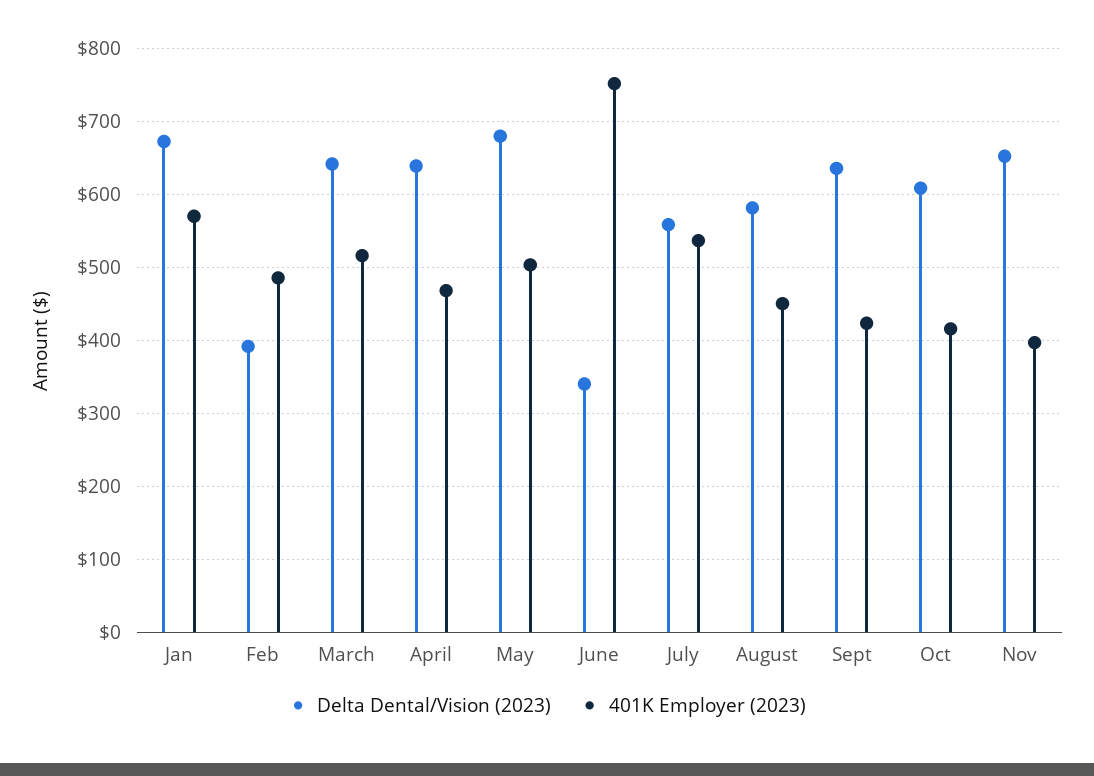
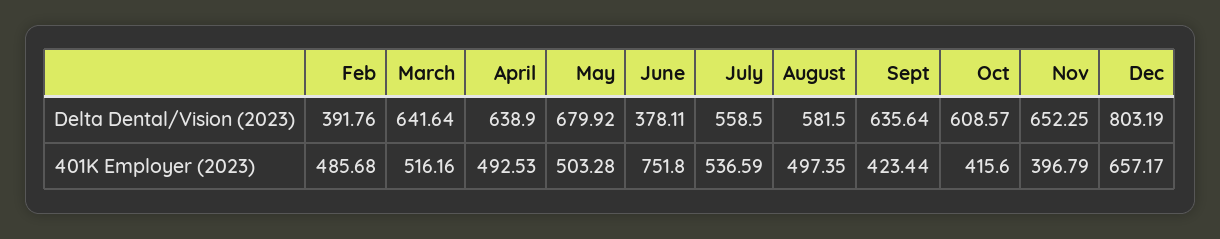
Delta Dental/Vision (2023), Jan: 670 -> none
401K Employer (2023), Jan: 570 -> none
401K Employer (2023), April: 470 -> 492.53
Delta Dental/Vision (2023), June: 340 -> 378.11
401K Employer (2023), August: 450 -> 497.35
Delta Dental/Vision (2023), Dec: none -> 803.19
401K Employer (2023), Dec: none -> 657.17

